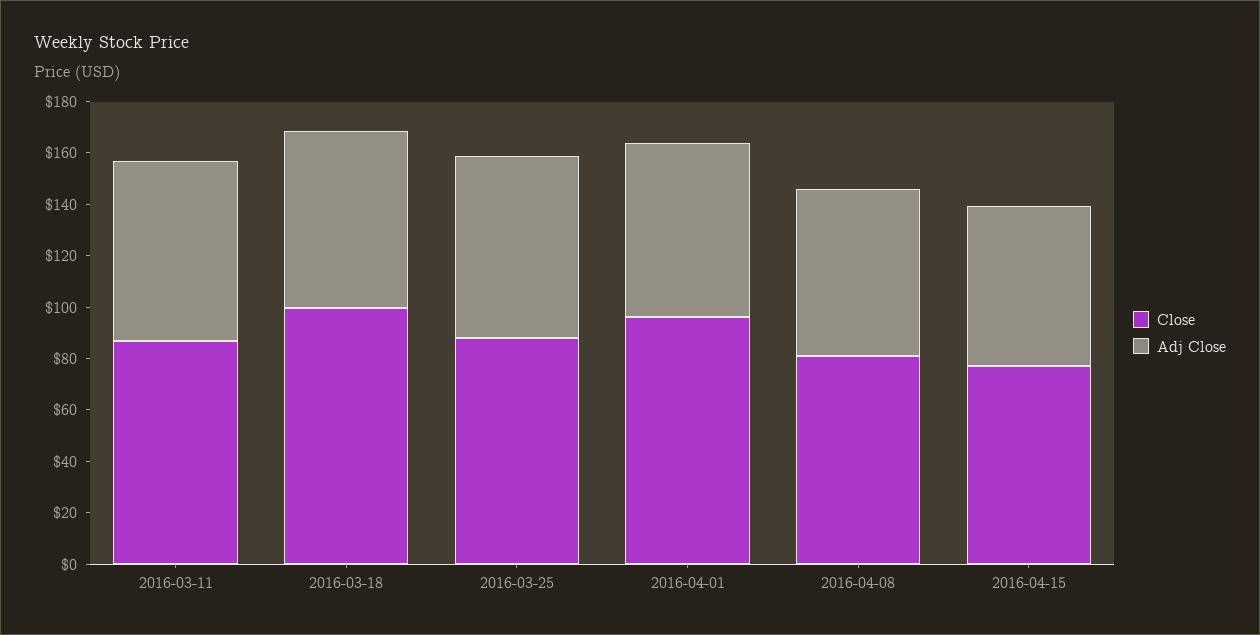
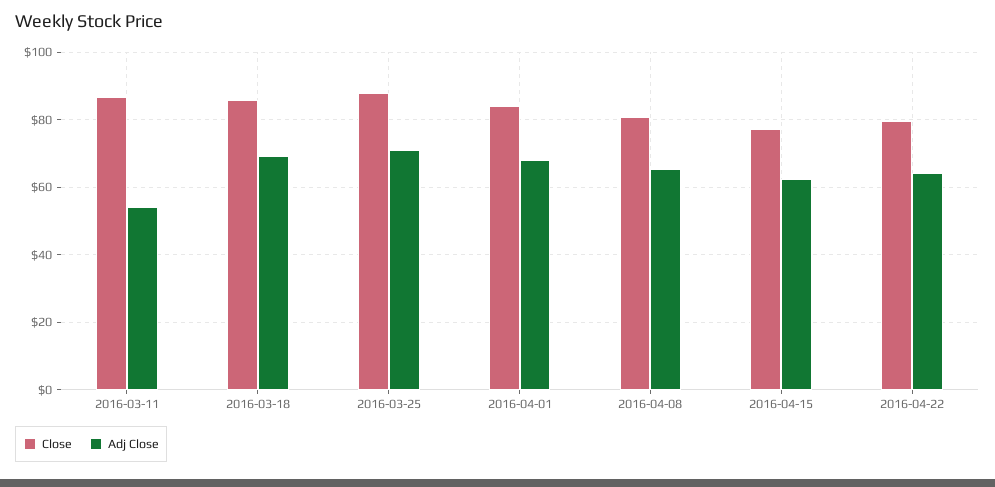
Adj Close, 2016-03-11: 70 -> 54
Close, 2016-03-18: 100 -> 86
Close, 2016-04-01: 95 -> 84
Close, 2016-04-22: none -> 80
Adj Close, 2016-04-22: none -> 64

